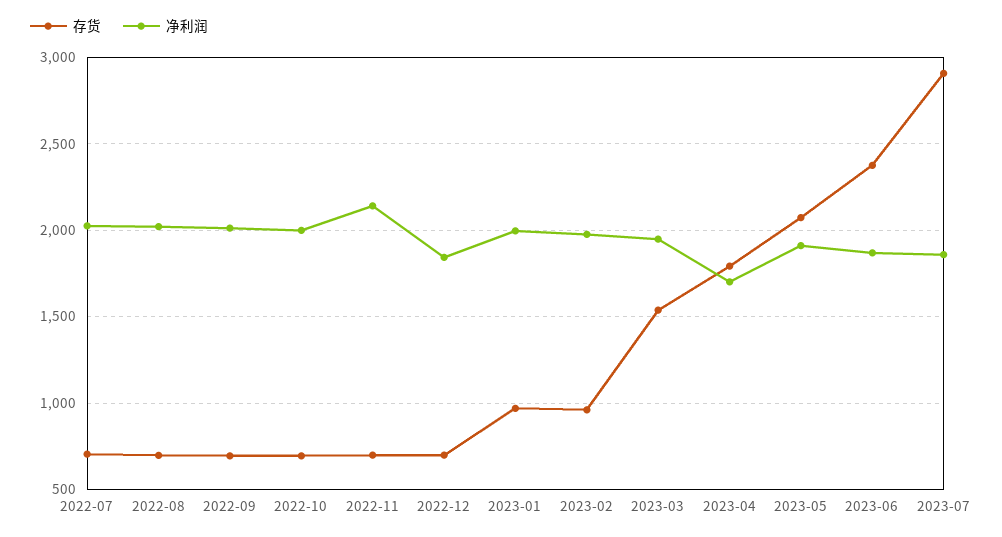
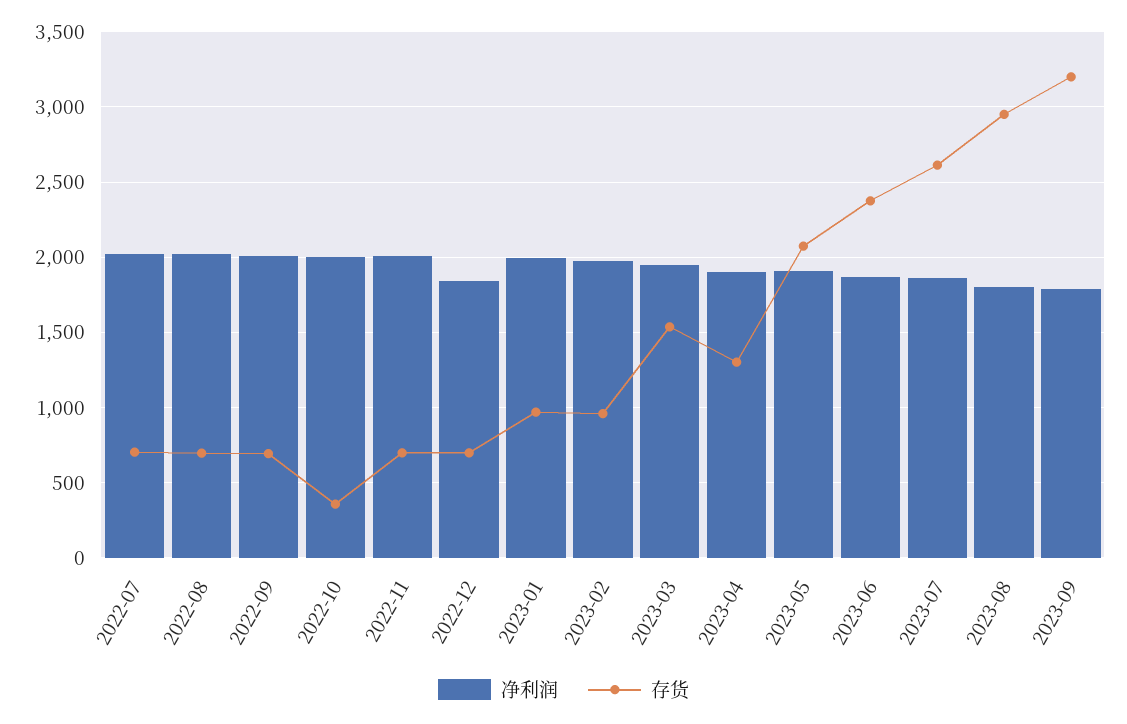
存货, 2022-10: 700 -> 350
净利润, 2022-11: 2150 -> 2000
存货, 2023-04: 1800 -> 1300
净利润, 2023-04: 1700 -> 1900
存货, 2023-07: 2900 -> 2600
净利润, 2023-08: none -> 1800
存货, 2023-08: none -> 2950
净利润, 2023-09: none -> 1800
存货, 2023-09: none -> 3200

